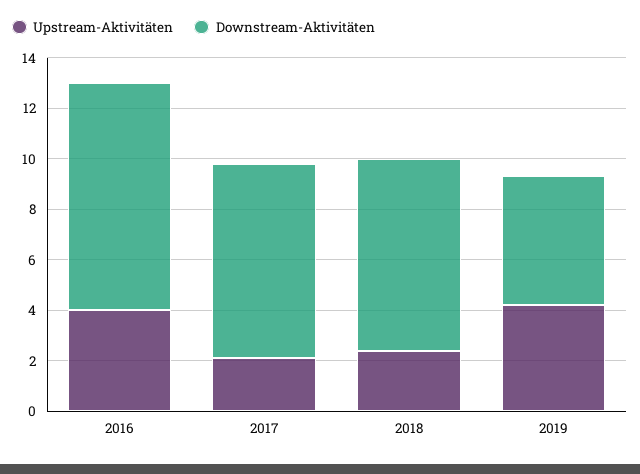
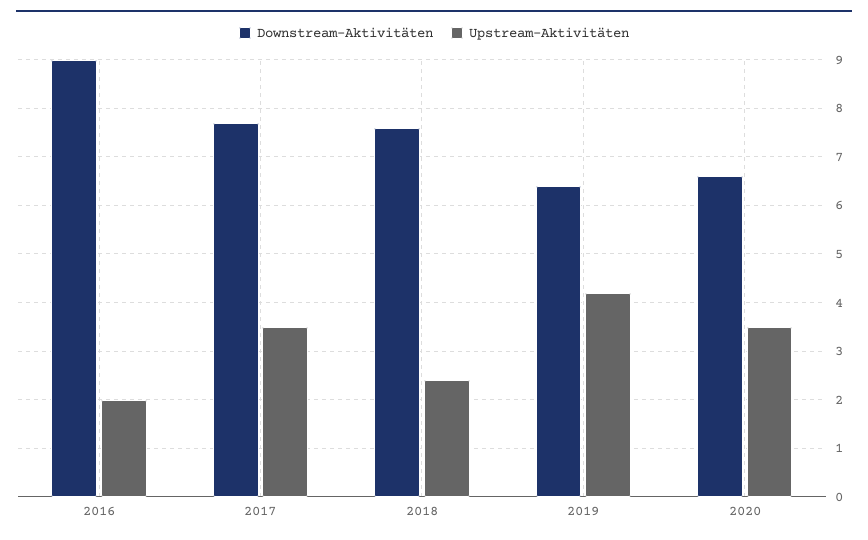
Upstream-Aktivitäten, 2016: 4 -> 2
Upstream-Aktivitäten, 2017: 2 -> 3.5
Downstream-Aktivitäten, 2019: 5 -> 6.5
Downstream-Aktivitäten, 2020: none -> 6.5
Upstream-Aktivitäten, 2020: none -> 3.5

